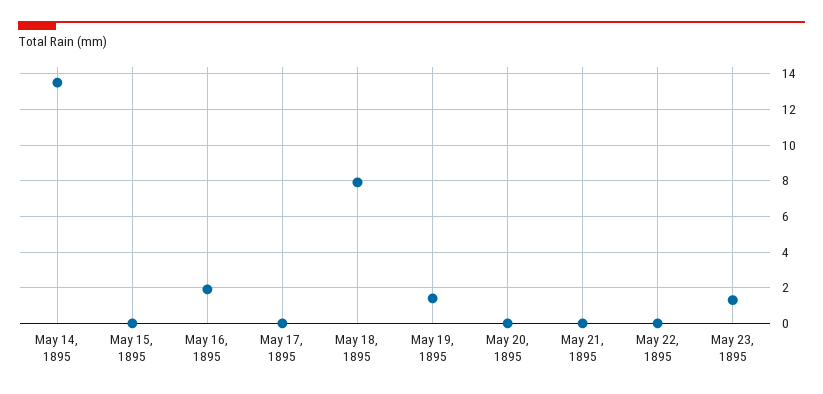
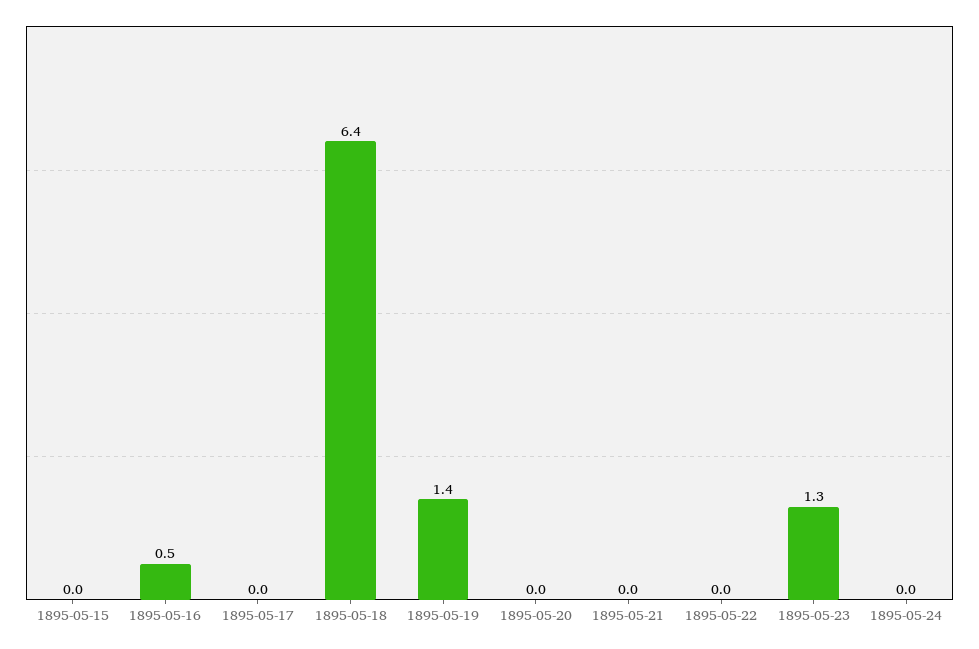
May 14, 1895: 13.5 -> none
May 16, 1895: 2 -> 0.5
May 18, 1895: 8 -> 6.4
1895-05-24: none -> 0

